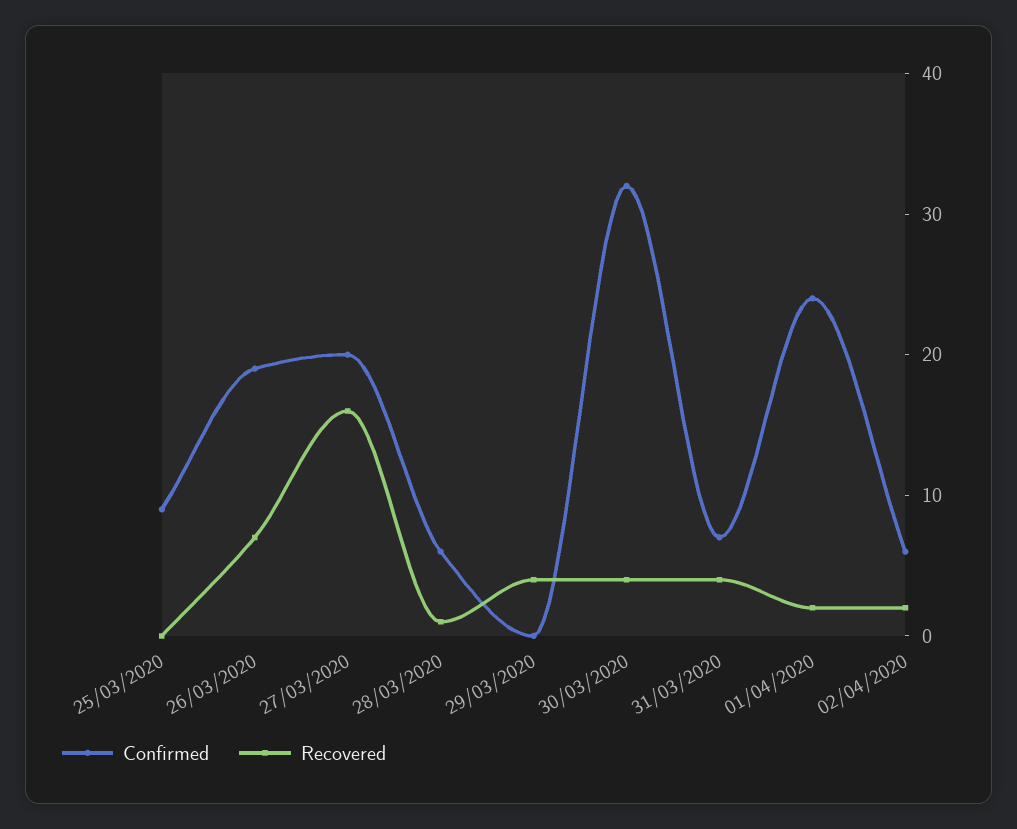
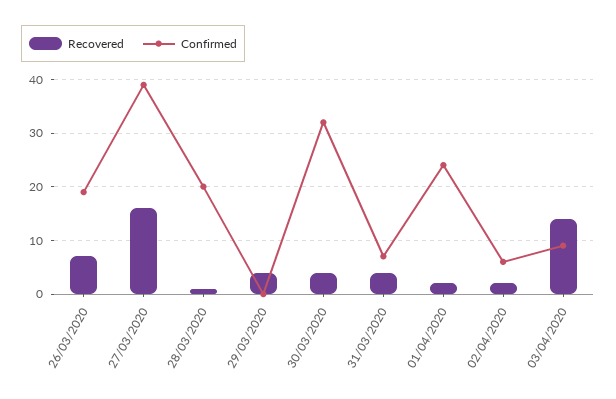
Confirmed, 25/03/2020: 9 -> none
Recovered, 25/03/2020: 0 -> none
Confirmed, 27/03/2020: 20 -> 40
Confirmed, 28/03/2020: 6 -> 20
Recovered, 03/04/2020: none -> 15
Confirmed, 03/04/2020: none -> 10

